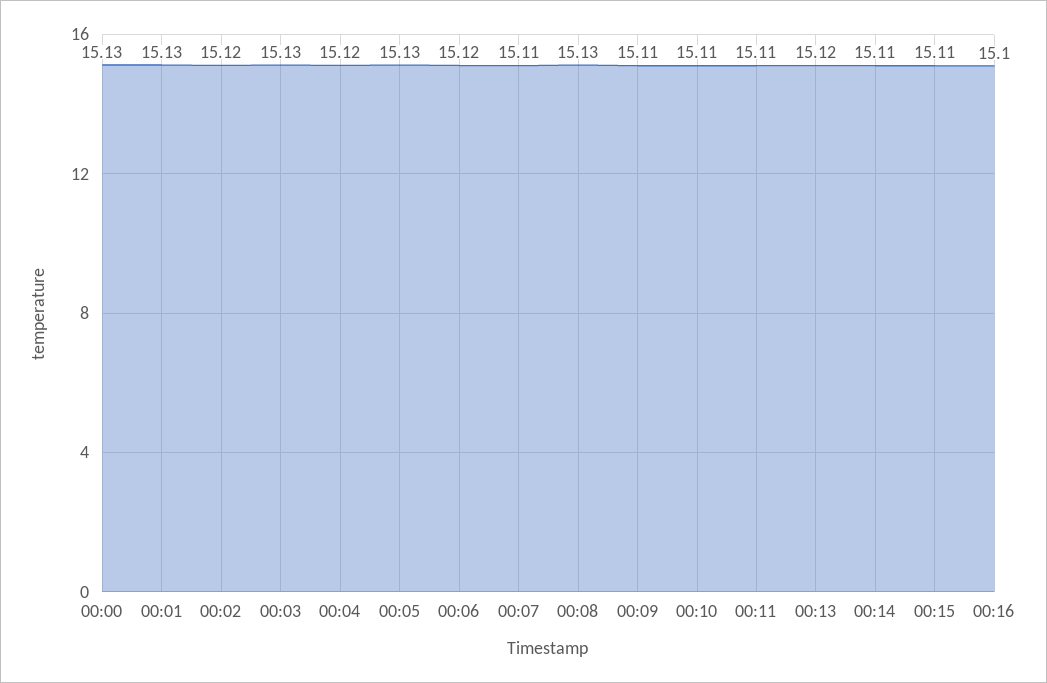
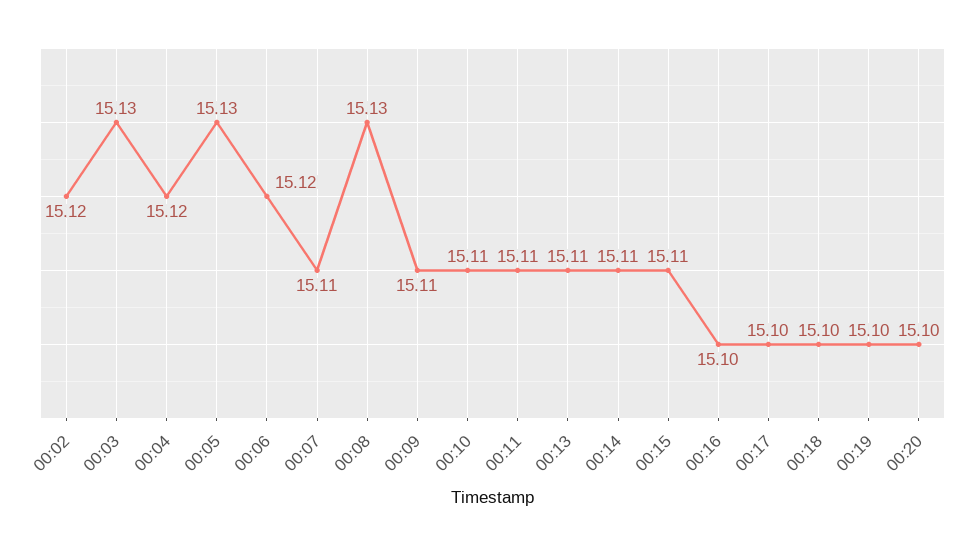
00:00: 15.13 -> none
00:01: 15.13 -> none
00:13: 15.12 -> 15.11
00:17: none -> 15.1
00:18: none -> 15.1
00:19: none -> 15.1
00:20: none -> 15.1

